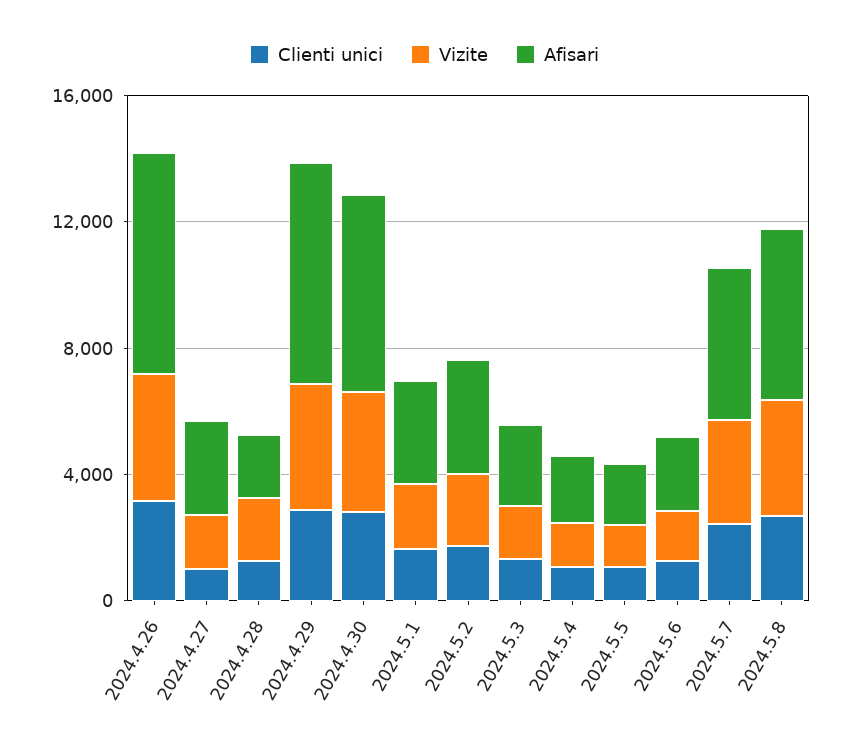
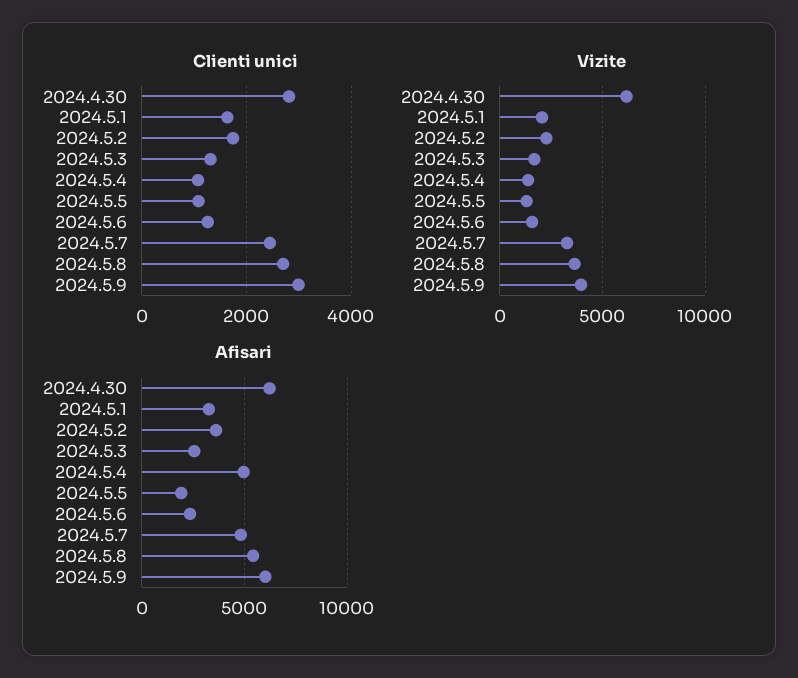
Clienti unici, 2024.4.26: 3000 -> none
Vizite, 2024.4.26: 4000 -> none
Afisari, 2024.4.26: 7000 -> none
Clienti unici, 2024.4.27: 1000 -> none
Vizite, 2024.4.27: 2000 -> none
Afisari, 2024.4.27: 3000 -> none
Clienti unici, 2024.4.28: 1000 -> none
Vizite, 2024.4.28: 2000 -> none
Afisari, 2024.4.28: 2000 -> none
Clienti unici, 2024.4.29: 3000 -> none
Vizite, 2024.4.29: 4000 -> none
Afisari, 2024.4.29: 7000 -> none
Vizite, 2024.4.30: 4000 -> 6000
Afisari, 2024.5.4: 2000 -> 5000
Clienti unici, 2024.5.9: none -> 3000
Vizite, 2024.5.9: none -> 4000
Afisari, 2024.5.9: none -> 6000

